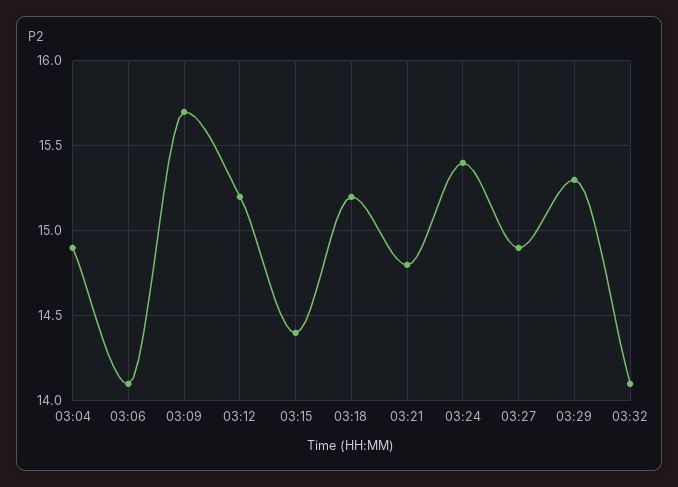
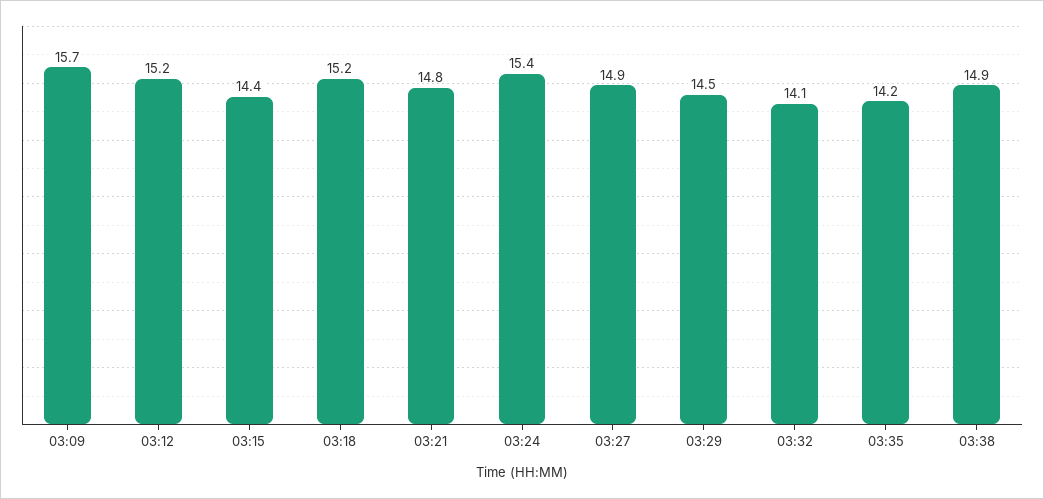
03:04: 14.9 -> none
03:06: 14.1 -> none
03:29: 15.3 -> 14.5
03:35: none -> 14.2
03:38: none -> 14.9

